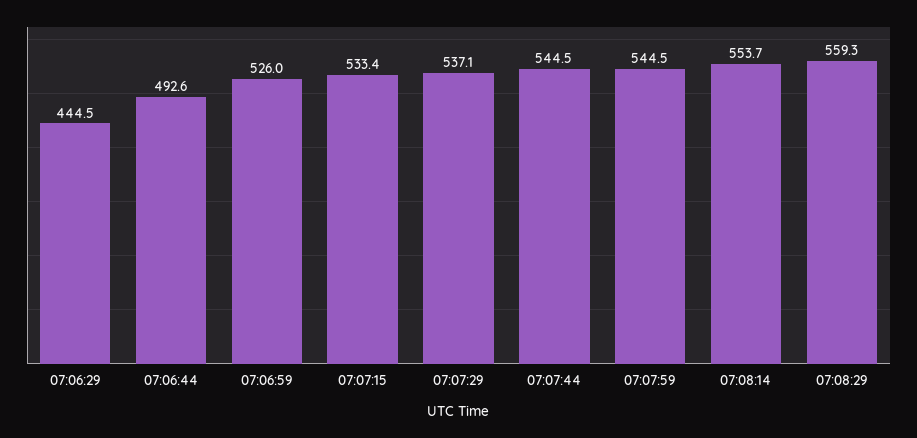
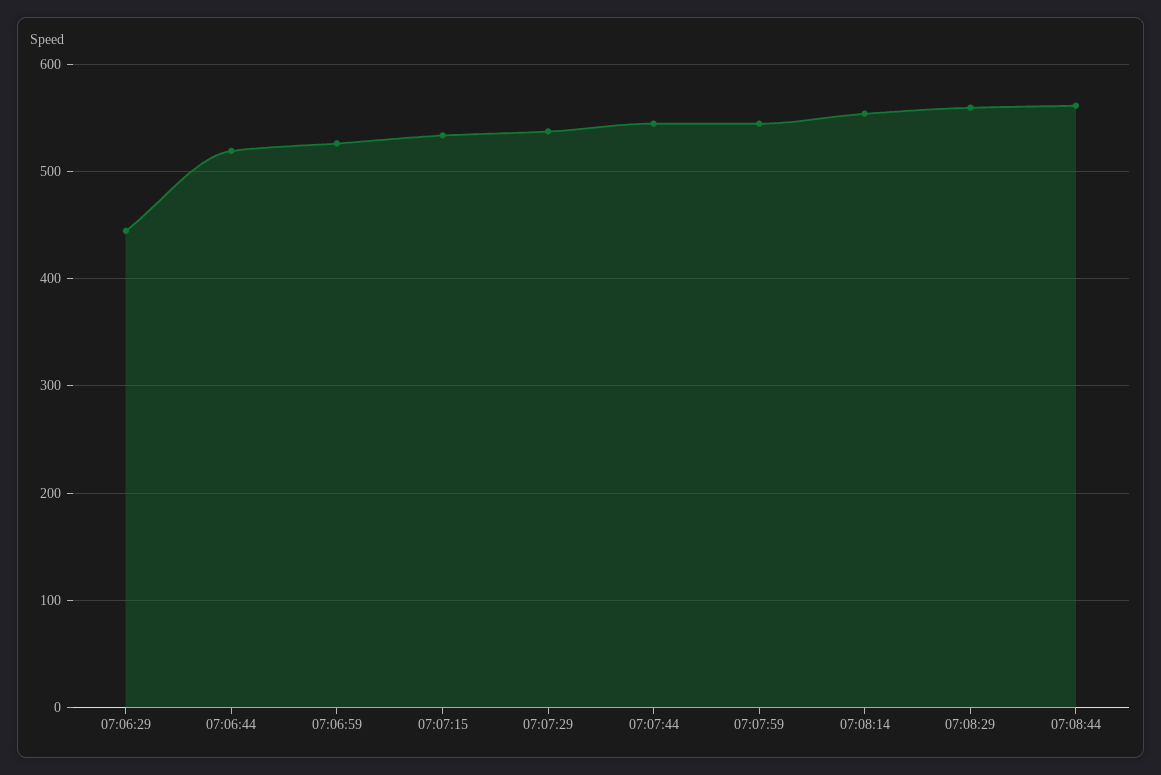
07:06:44: 492.6 -> 520
07:08:44: none -> 560

